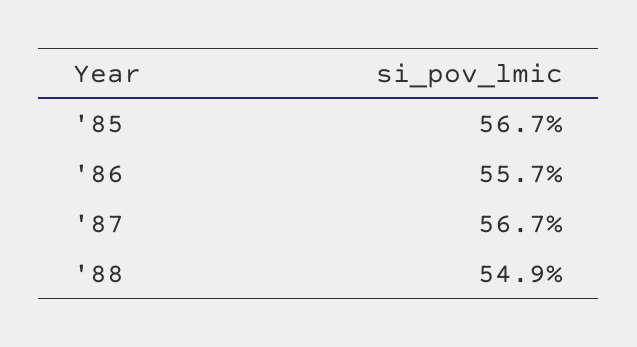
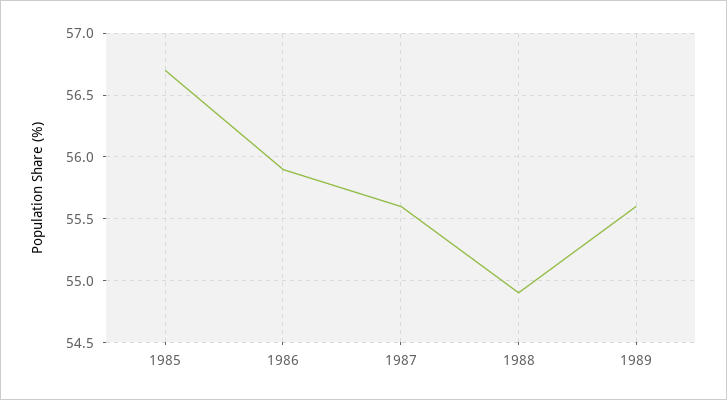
'86: 55.7 -> 55.9
'87: 56.7 -> 55.6
1989: none -> 55.6

